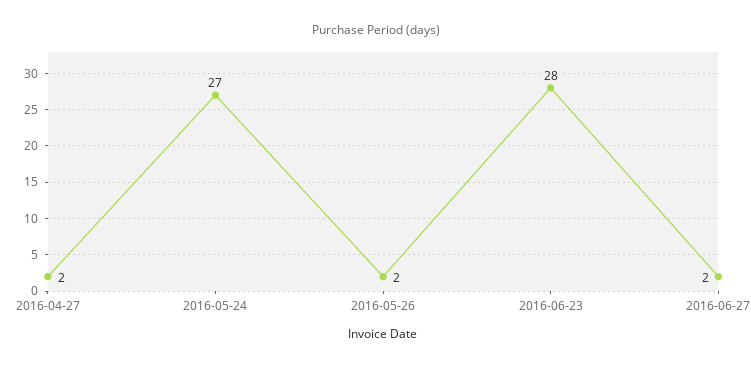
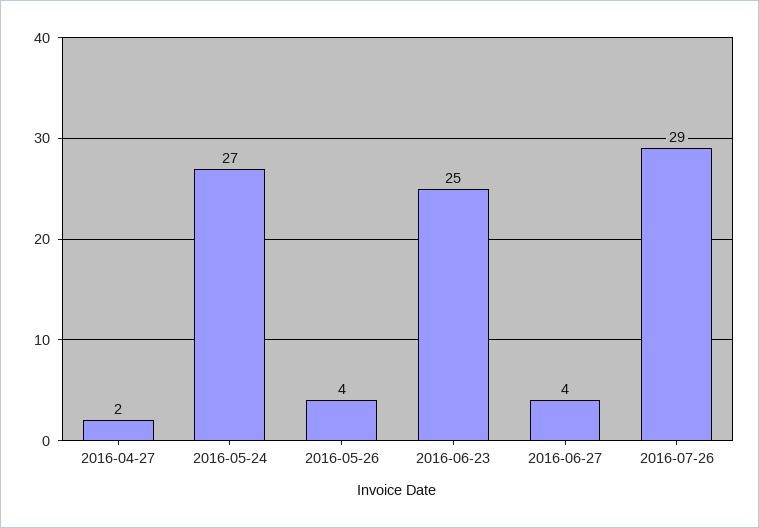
2016-05-26: 2 -> 4
2016-06-23: 28 -> 25
2016-06-27: 2 -> 4
2016-07-26: none -> 29

